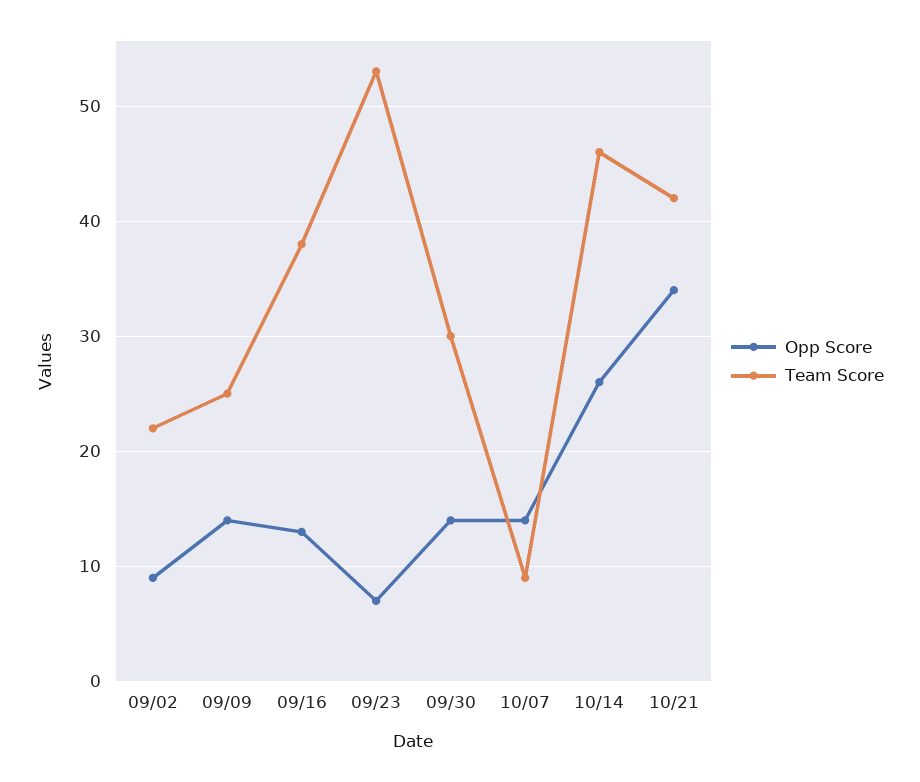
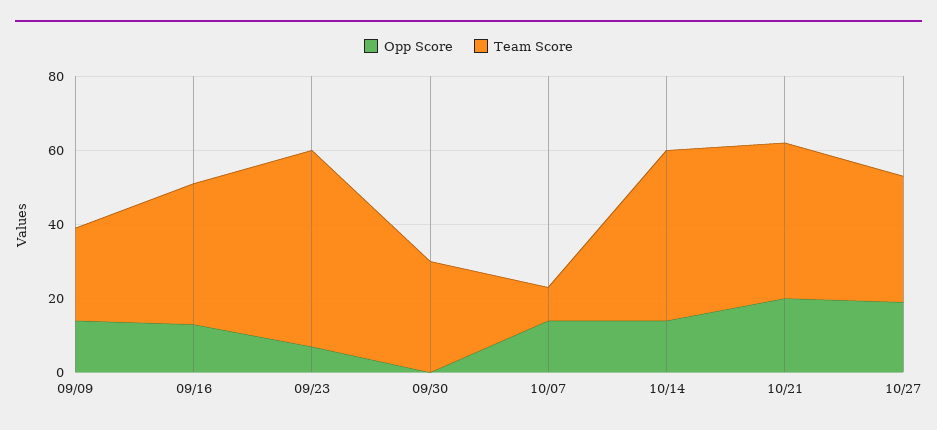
Opp Score, 09/02: 9 -> none
Team Score, 09/02: 22 -> none
Opp Score, 09/30: 14 -> 0
Opp Score, 10/14: 26 -> 15
Opp Score, 10/21: 34 -> 20
Opp Score, 10/27: none -> 20
Team Score, 10/27: none -> 35

